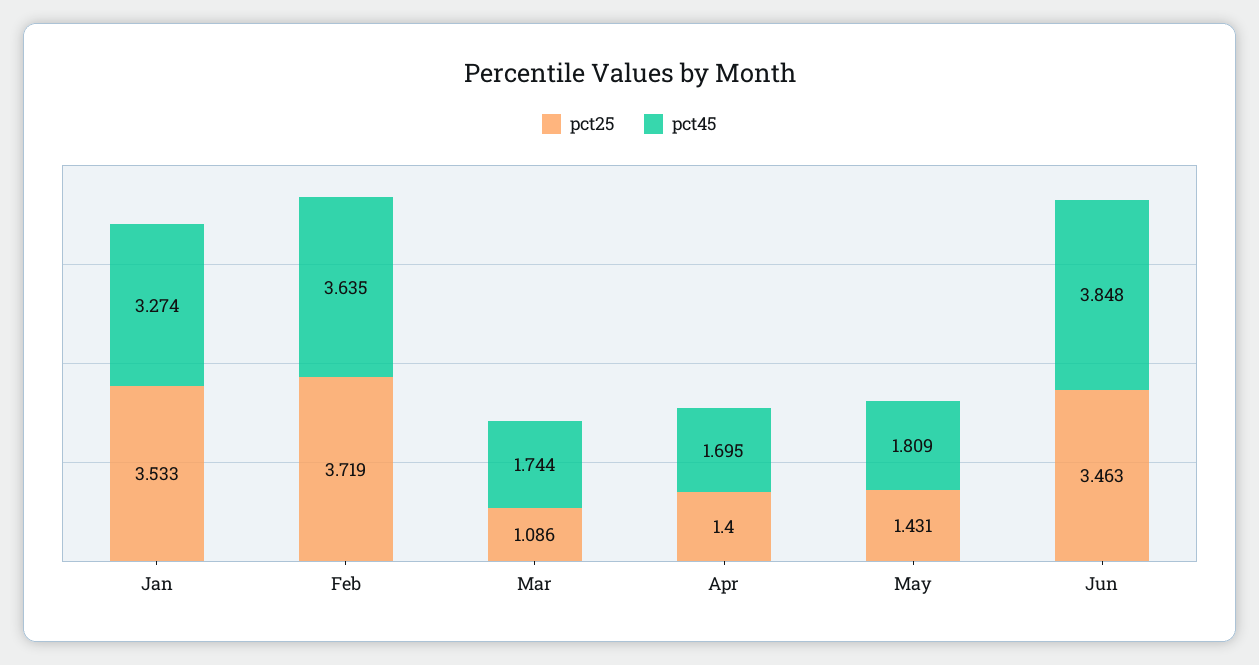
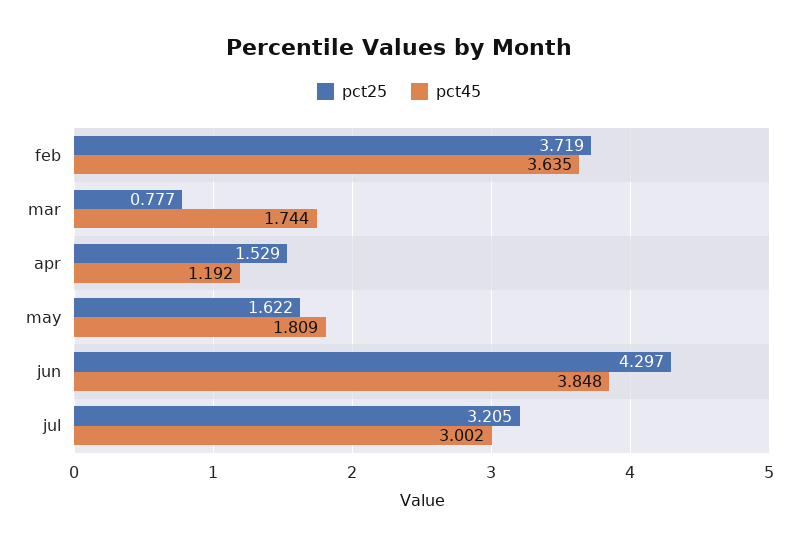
pct25, Jan: 3.533 -> none
pct45, Jan: 3.274 -> none
pct25, Mar: 1.086 -> 0.777
pct25, Apr: 1.4 -> 1.529
pct45, Apr: 1.695 -> 1.192
pct25, May: 1.431 -> 1.622
pct25, Jun: 3.463 -> 4.297
pct25, jul: none -> 3.205
pct45, jul: none -> 3.002

